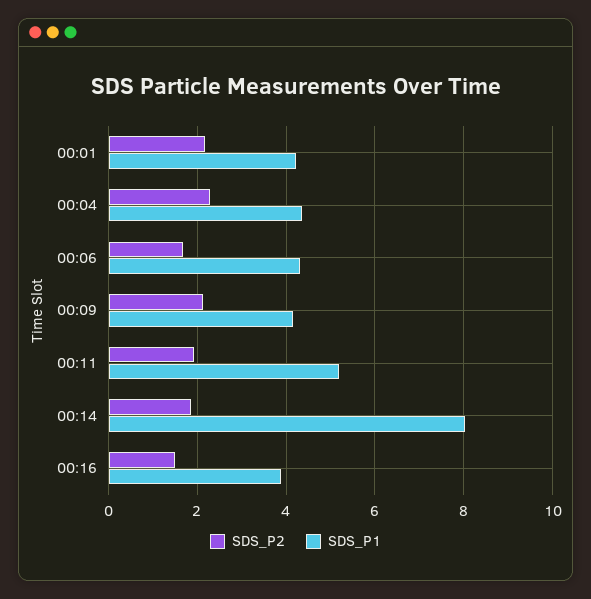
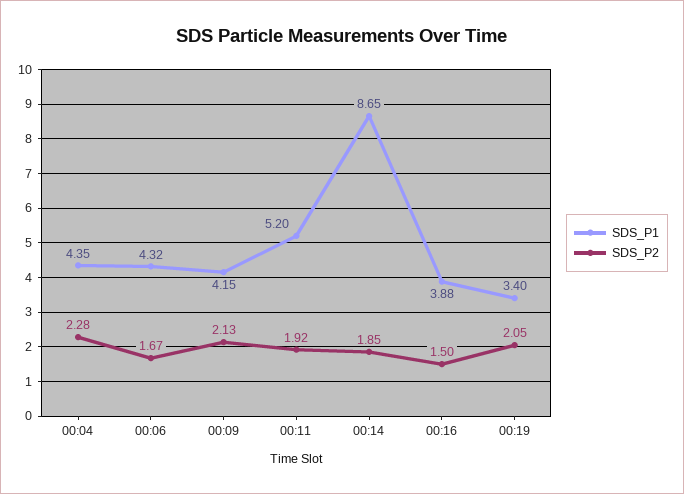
SDS_P2, 00:01: 2.2 -> none
SDS_P1, 00:01: 4.2 -> none
SDS_P1, 00:14: 8 -> 8.65
SDS_P1, 00:19: none -> 3.4
SDS_P2, 00:19: none -> 2.05

